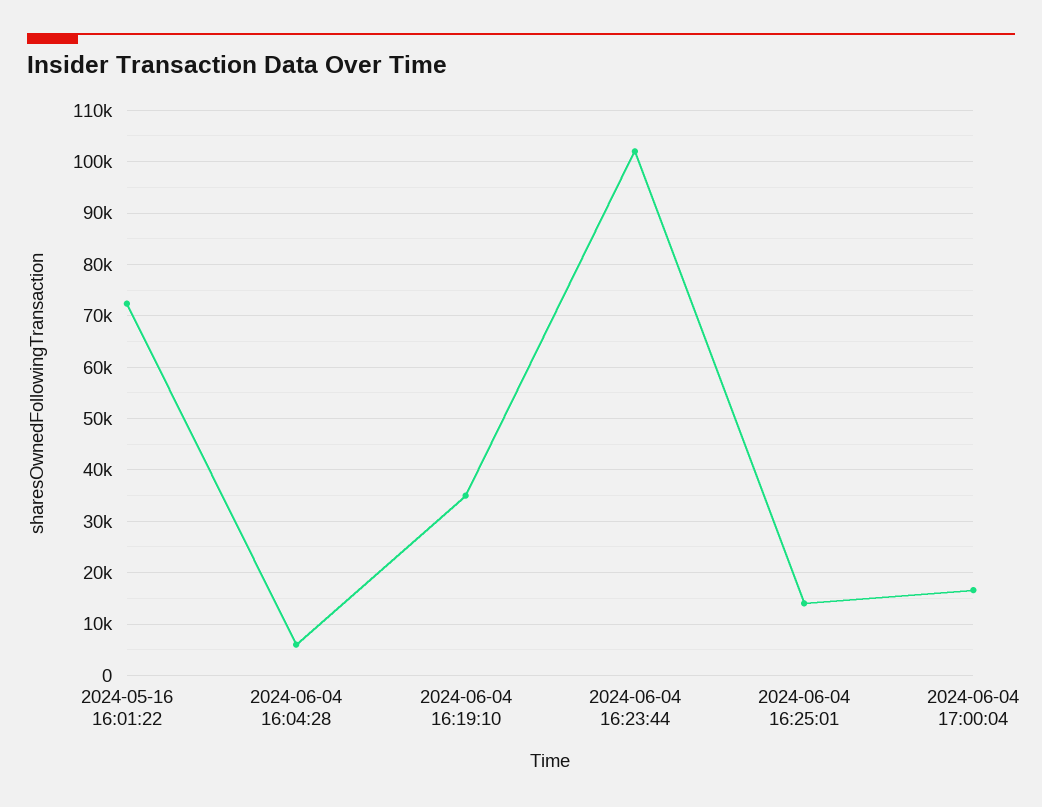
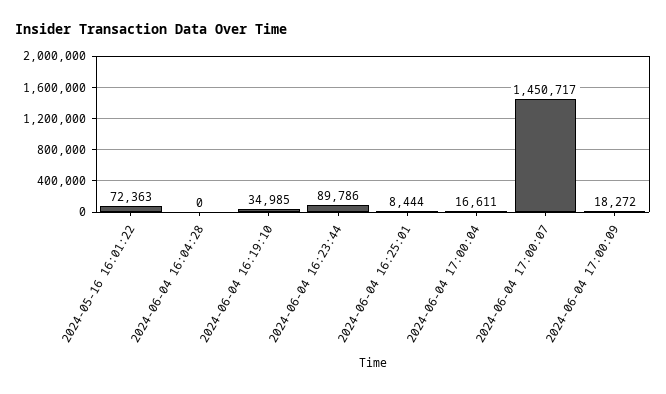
2024-06-04 16:04:28: 6000 -> 0
2024-06-04 16:23:44: 102000 -> 89786
2024-06-04 16:25:01: 14000 -> 8444
2024-06-04 17:00:07: none -> 1450717
2024-06-04 17:00:09: none -> 18272

